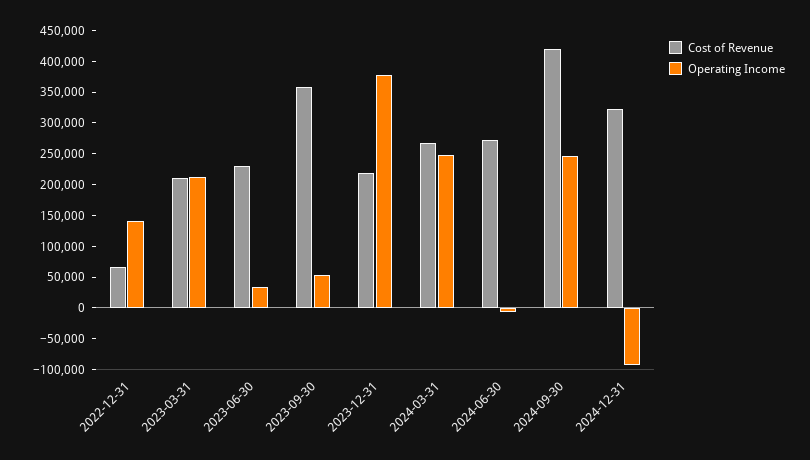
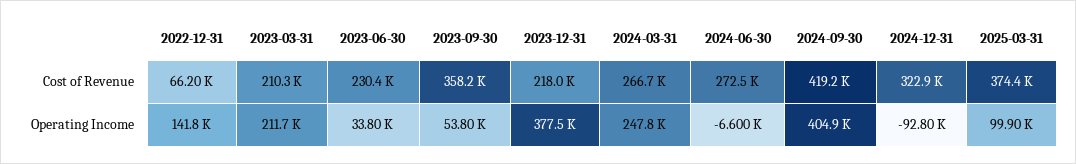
Operating Income, 2024-09-30: 250000 -> 404900
Cost of Revenue, 2025-03-31: none -> 374400
Operating Income, 2025-03-31: none -> 99900

